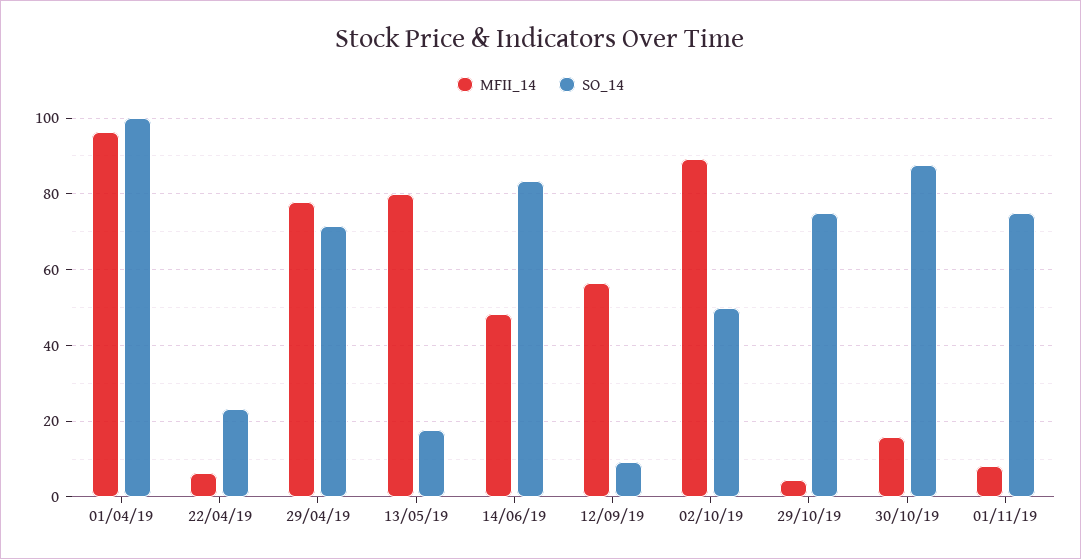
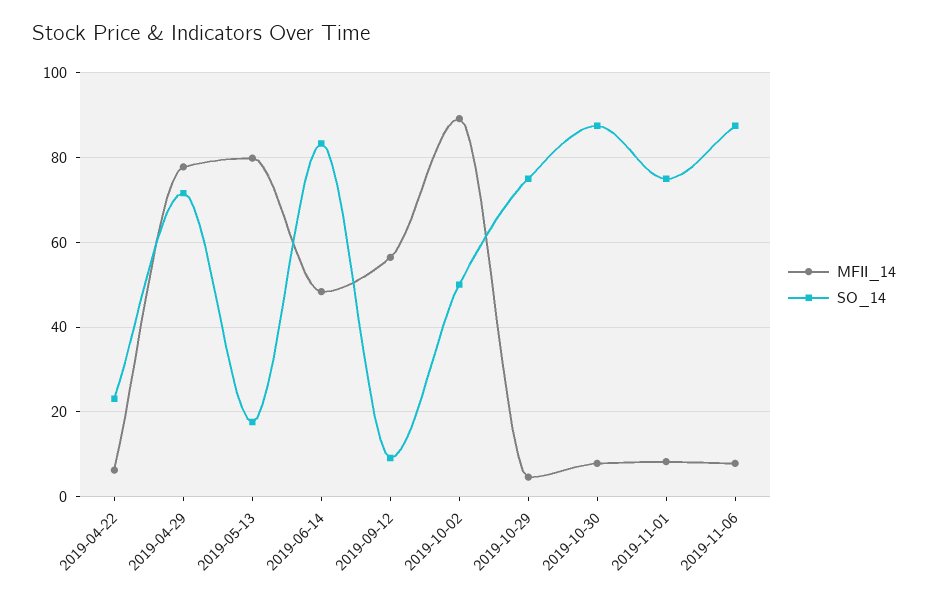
MFII_14, 01/04/19: 96 -> none
SO_14, 01/04/19: 100 -> none
MFII_14, 30/10/19: 16 -> 8
MFII_14, 2019-11-06: none -> 8
SO_14, 2019-11-06: none -> 88

